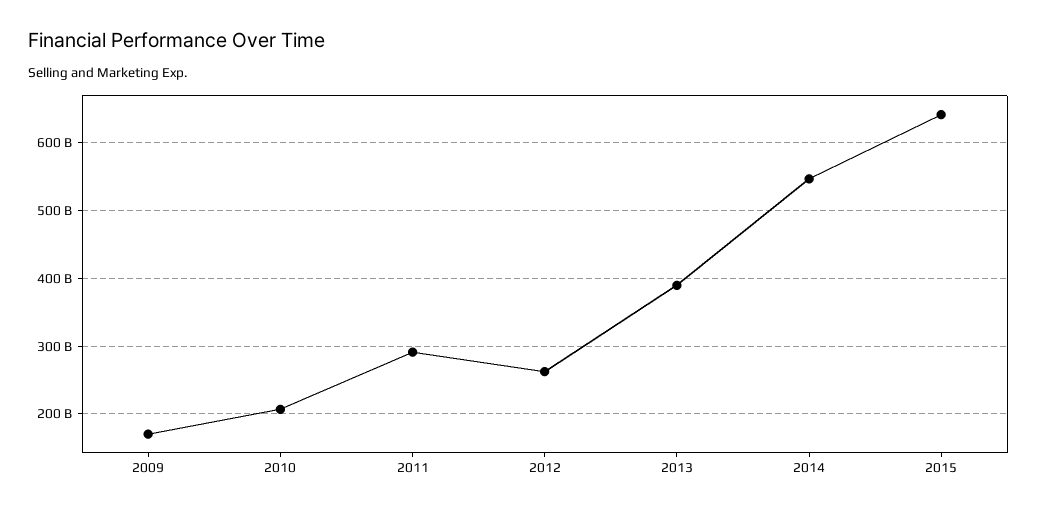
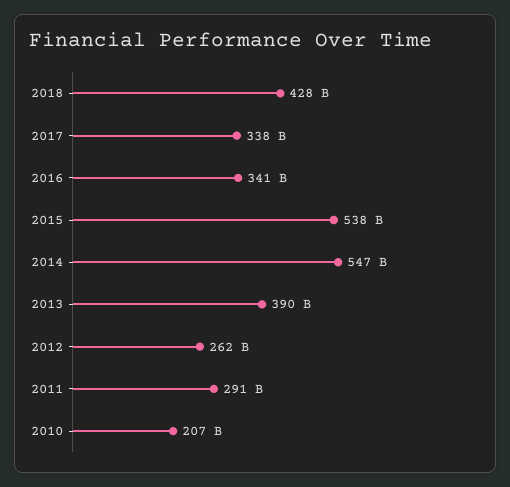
2009: 170000000000 -> none
2015: 640000000000 -> 538000000000
2018: none -> 428000000000
2017: none -> 338000000000
2016: none -> 341000000000

